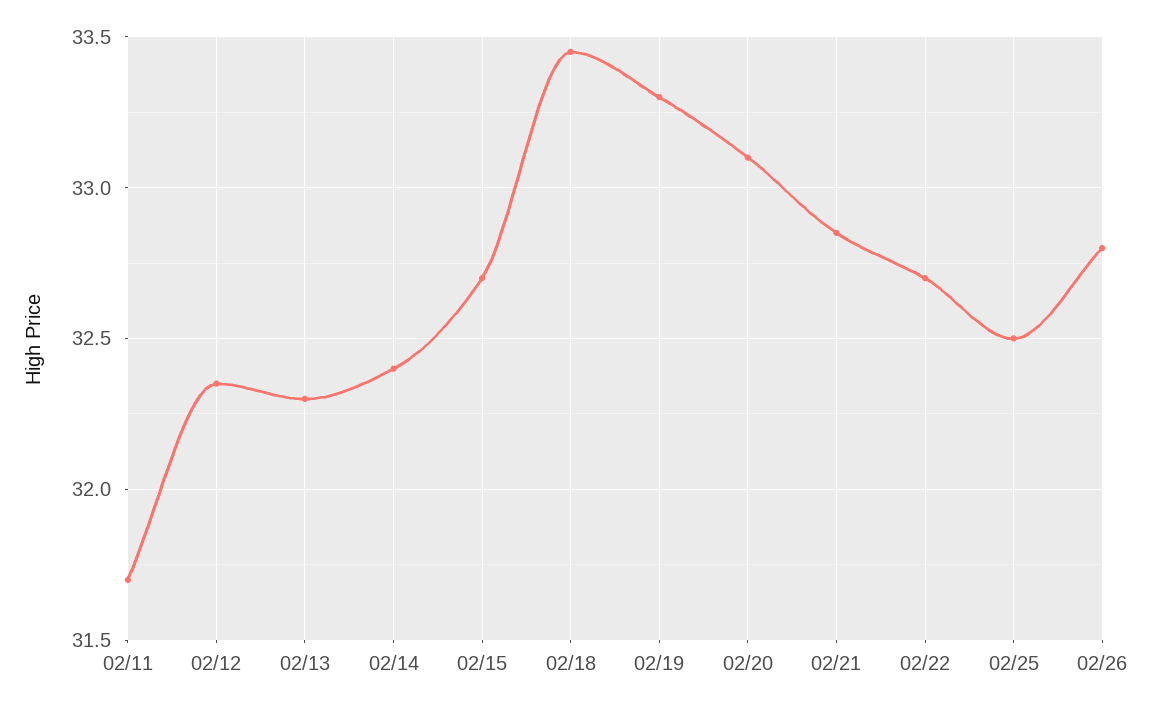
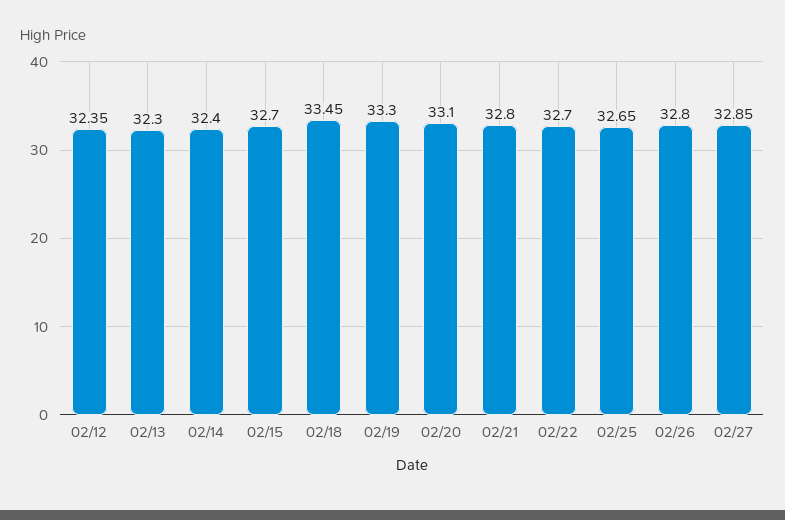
02/11: 31.7 -> none
02/21: 32.85 -> 32.8
02/25: 32.5 -> 32.65
02/27: none -> 32.85

